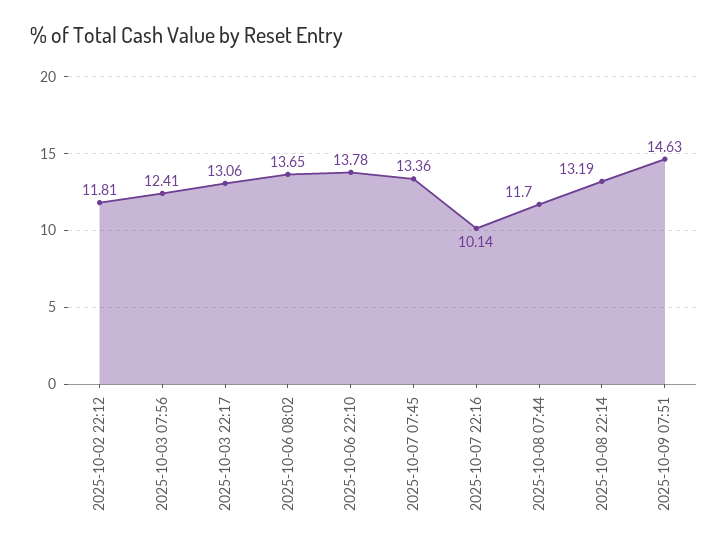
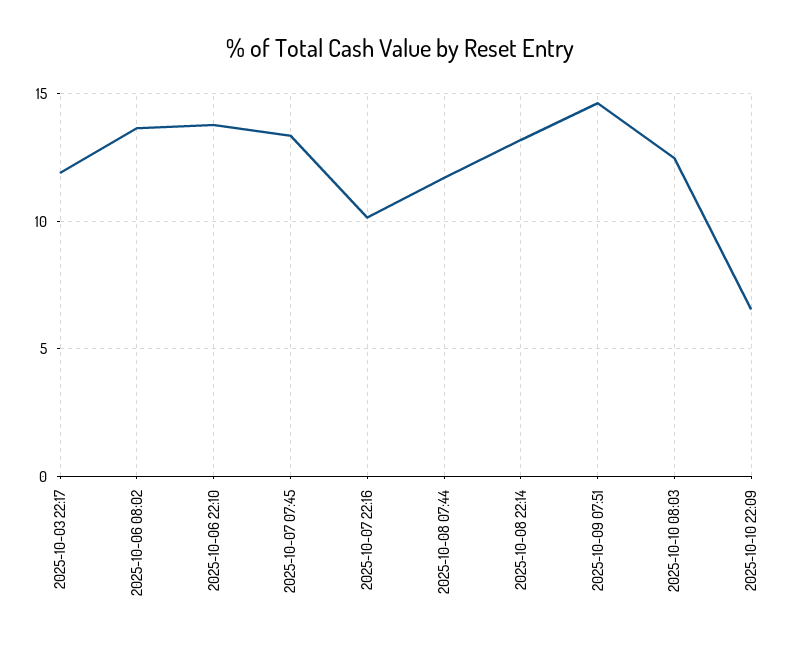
2025-10-02 22:12: 11.81 -> none
2025-10-03 07:56: 12.41 -> none
2025-10-03 22:17: 13.06 -> 12
2025-10-10 08:03: none -> 12.5
2025-10-10 22:09: none -> 6.5

